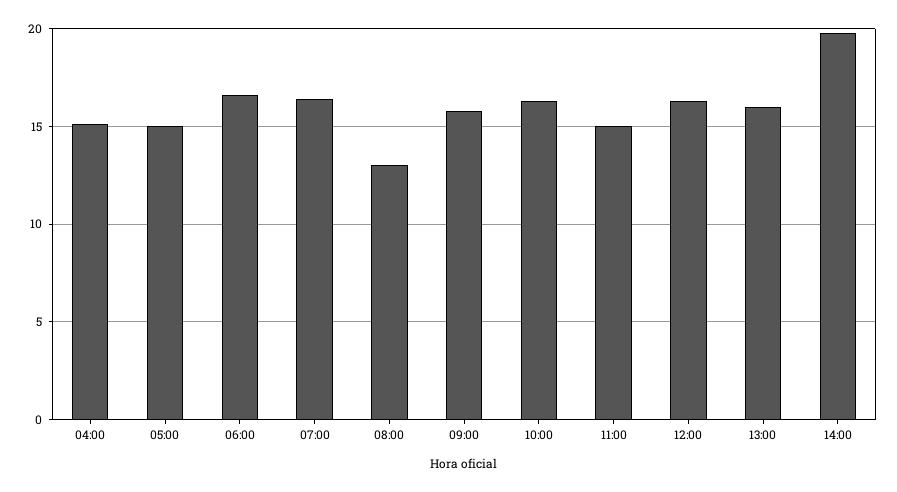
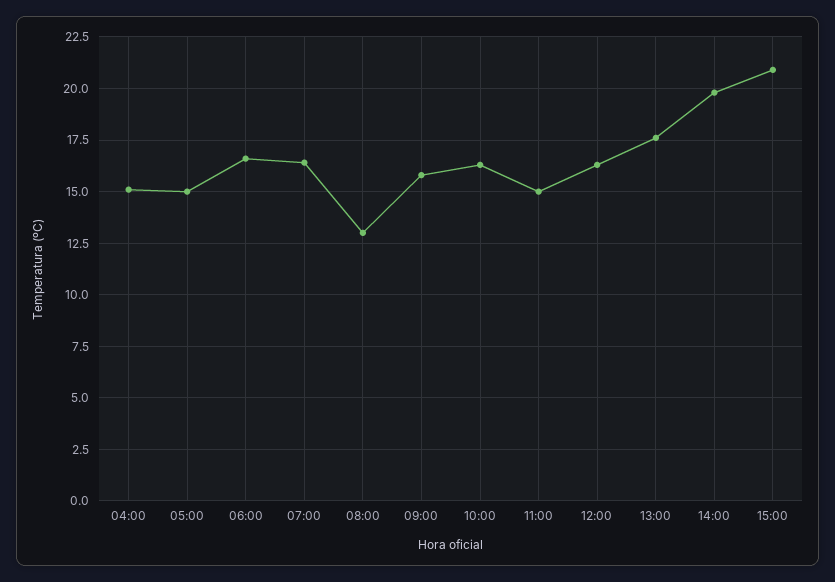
13:00: 16 -> 17.5
15:00: none -> 21

